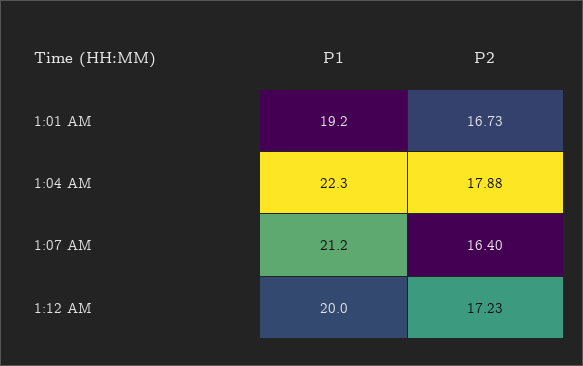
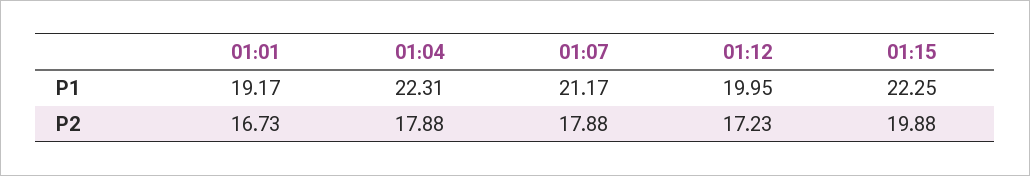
P2, 1:07 AM: 16.4 -> 17.88
P1, 01:15: none -> 22.25
P2, 01:15: none -> 19.88

